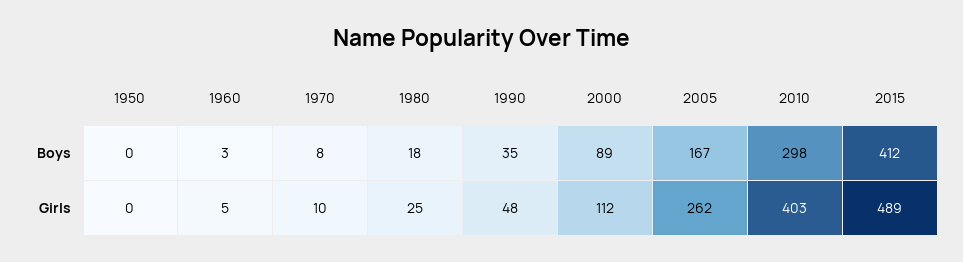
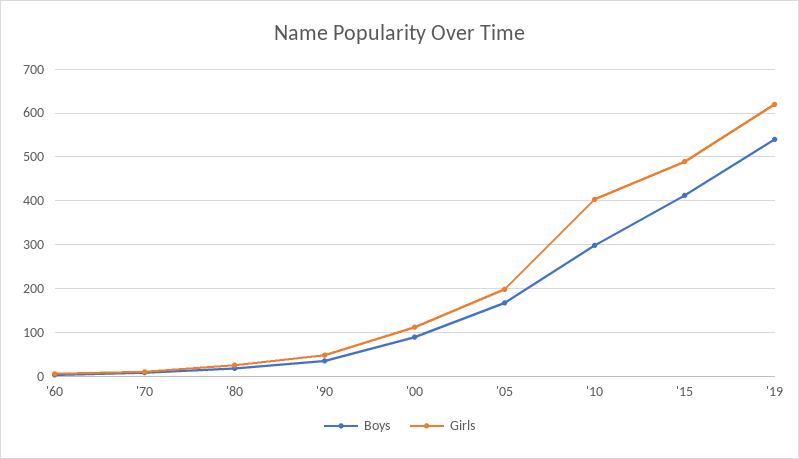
Boys, 1950: 0 -> none
Girls, 1950: 0 -> none
Girls, 2005: 262 -> 200
Boys, '19: none -> 540
Girls, '19: none -> 620

